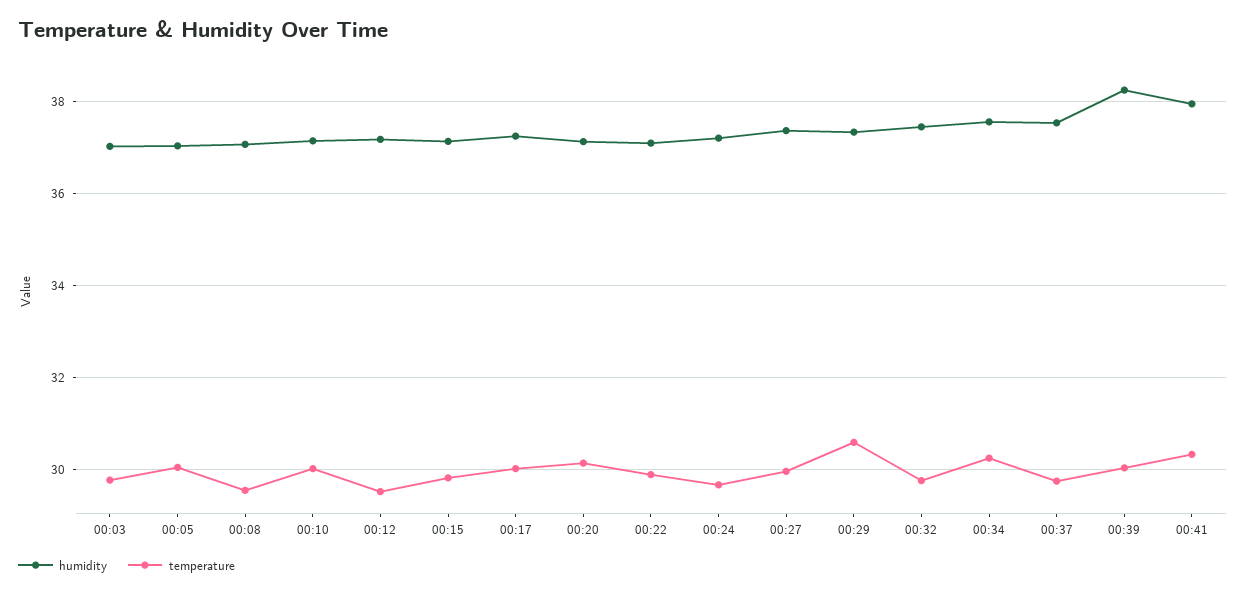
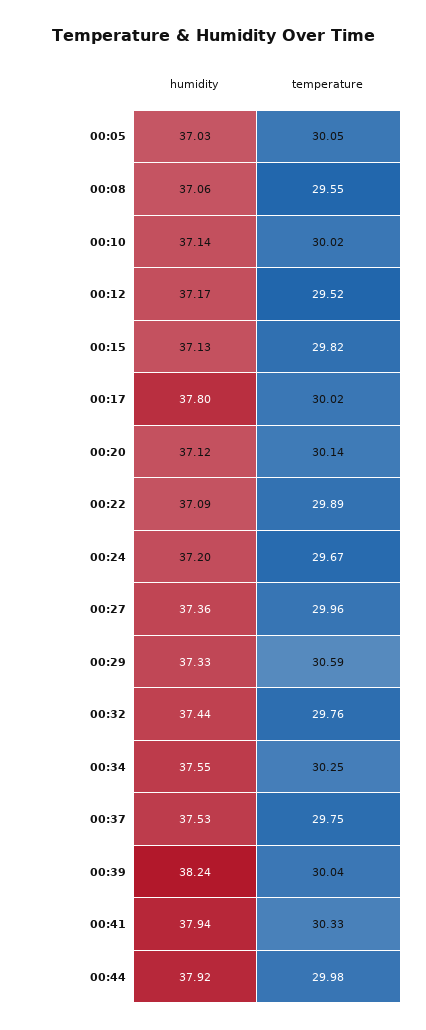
humidity, 00:03: 37 -> none
temperature, 00:03: 29.8 -> none
humidity, 00:17: 37.2 -> 37.8
humidity, 00:44: none -> 37.92
temperature, 00:44: none -> 29.98

